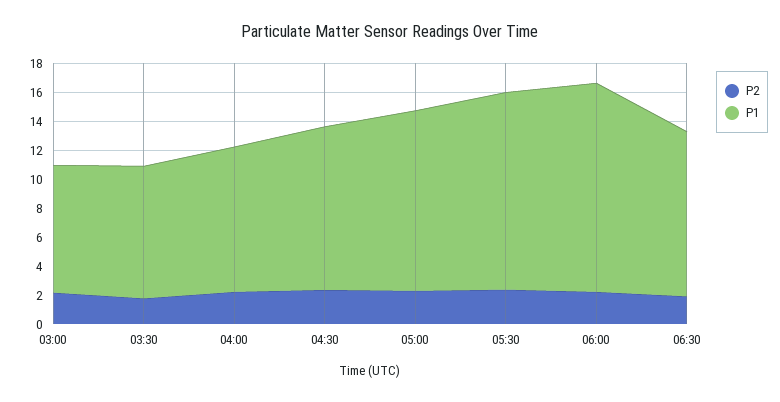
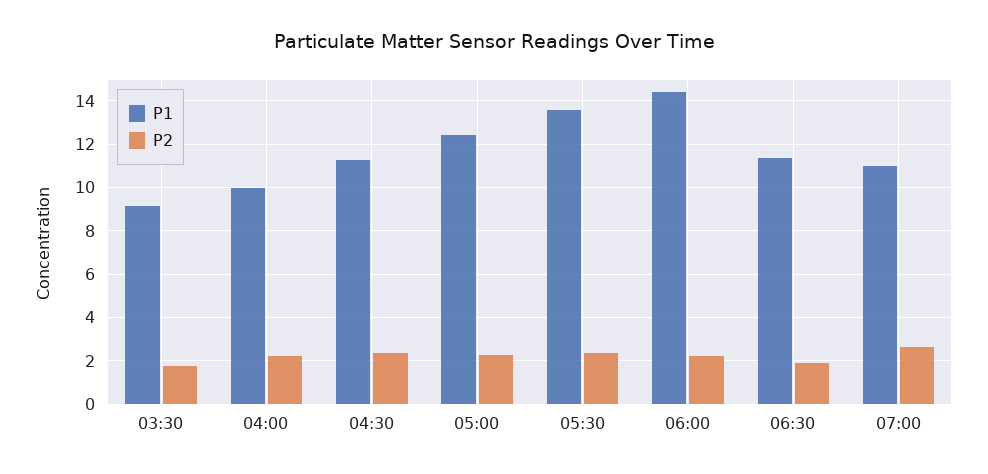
P2, 03:00: 2 -> none
P1, 03:00: 9 -> none
P1, 07:00: none -> 11
P2, 07:00: none -> 2.5

